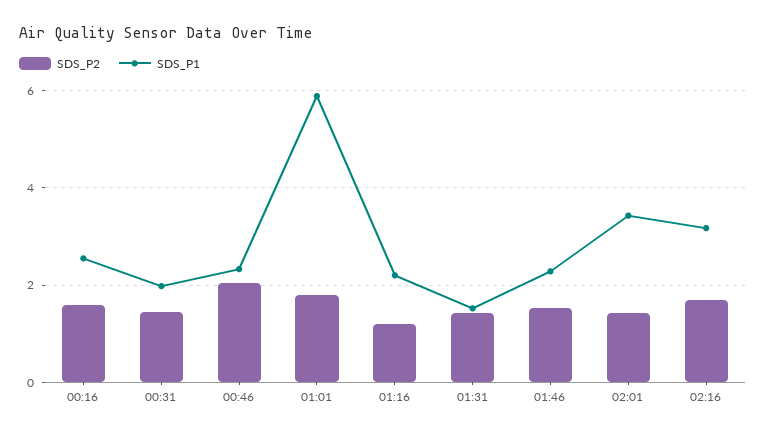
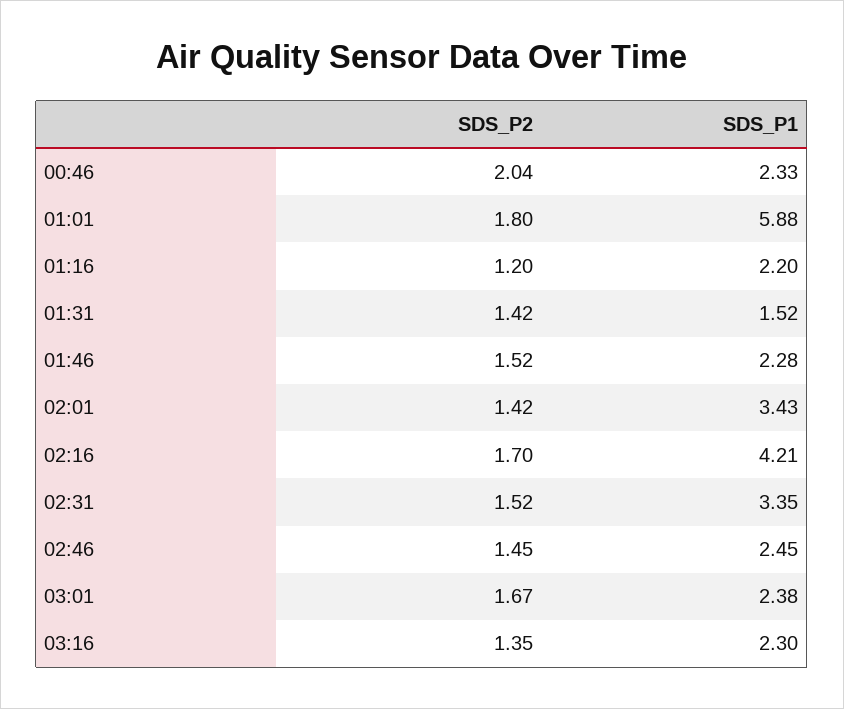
SDS_P2, 00:16: 1.6 -> none
SDS_P1, 00:16: 2.6 -> none
SDS_P2, 00:31: 1.4 -> none
SDS_P1, 00:31: 2 -> none
SDS_P1, 02:16: 3.2 -> 4.21
SDS_P2, 02:31: none -> 1.52
SDS_P1, 02:31: none -> 3.35
SDS_P2, 02:46: none -> 1.45
SDS_P1, 02:46: none -> 2.45
SDS_P2, 03:01: none -> 1.67
SDS_P1, 03:01: none -> 2.38
SDS_P2, 03:16: none -> 1.35
SDS_P1, 03:16: none -> 2.3

